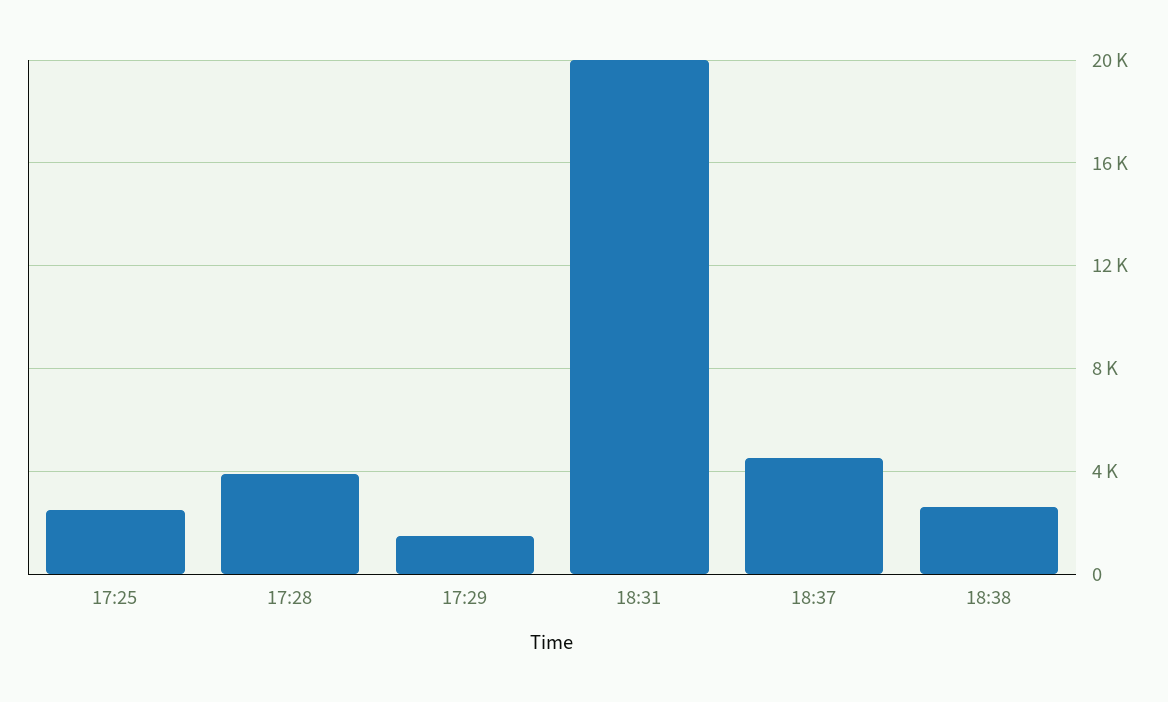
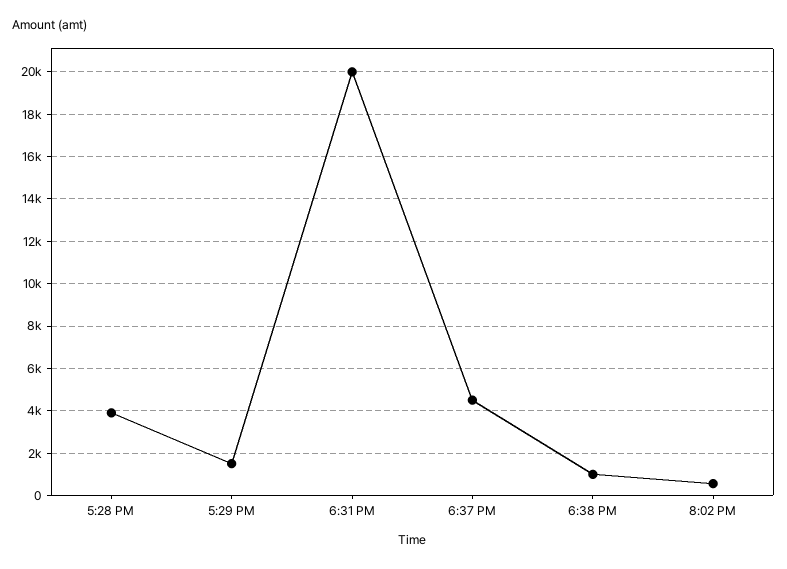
17:25: 2500 -> none
18:38: 2500 -> 1000
8:02 PM: none -> 500

